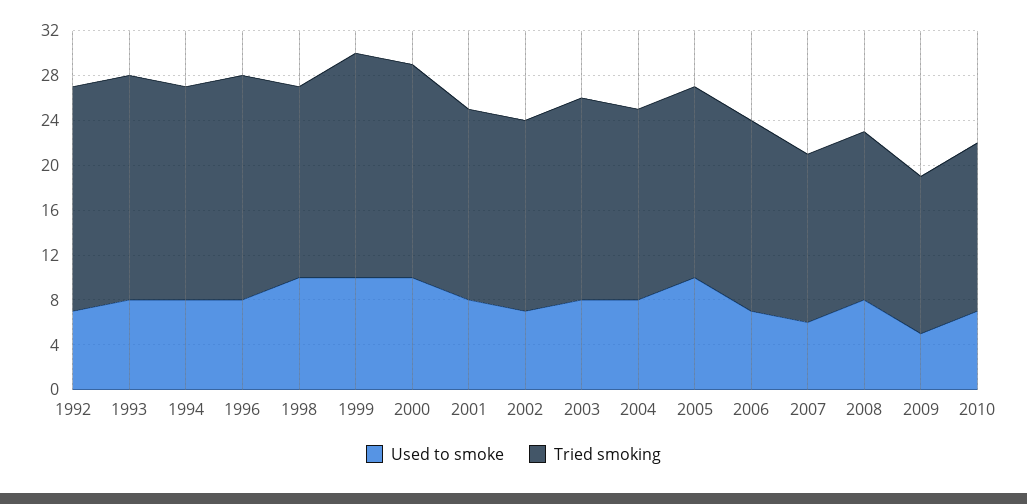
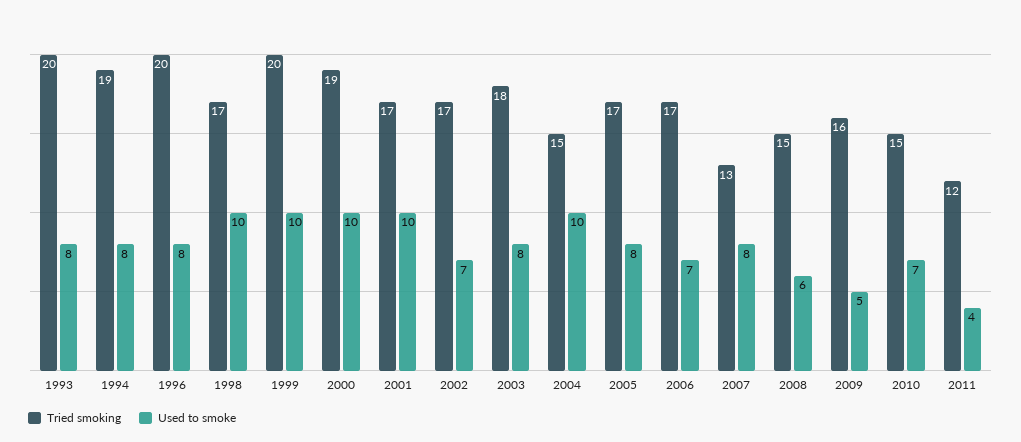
Used to smoke, 1992: 7 -> none
Tried smoking, 1992: 20 -> none
Used to smoke, 2001: 8 -> 10
Used to smoke, 2004: 8 -> 10
Tried smoking, 2004: 17 -> 15
Used to smoke, 2005: 10 -> 8
Used to smoke, 2007: 6 -> 8
Tried smoking, 2007: 15 -> 13
Used to smoke, 2008: 8 -> 6
Tried smoking, 2009: 14 -> 16
Tried smoking, 2011: none -> 12
Used to smoke, 2011: none -> 4

